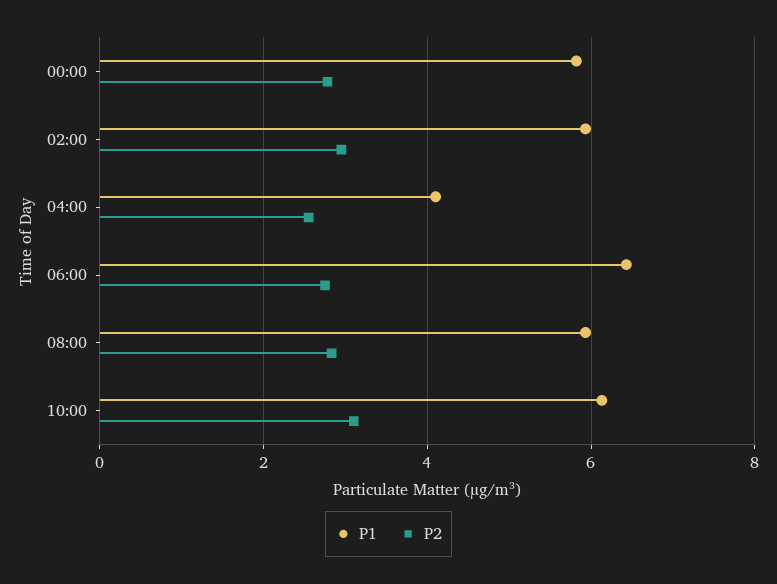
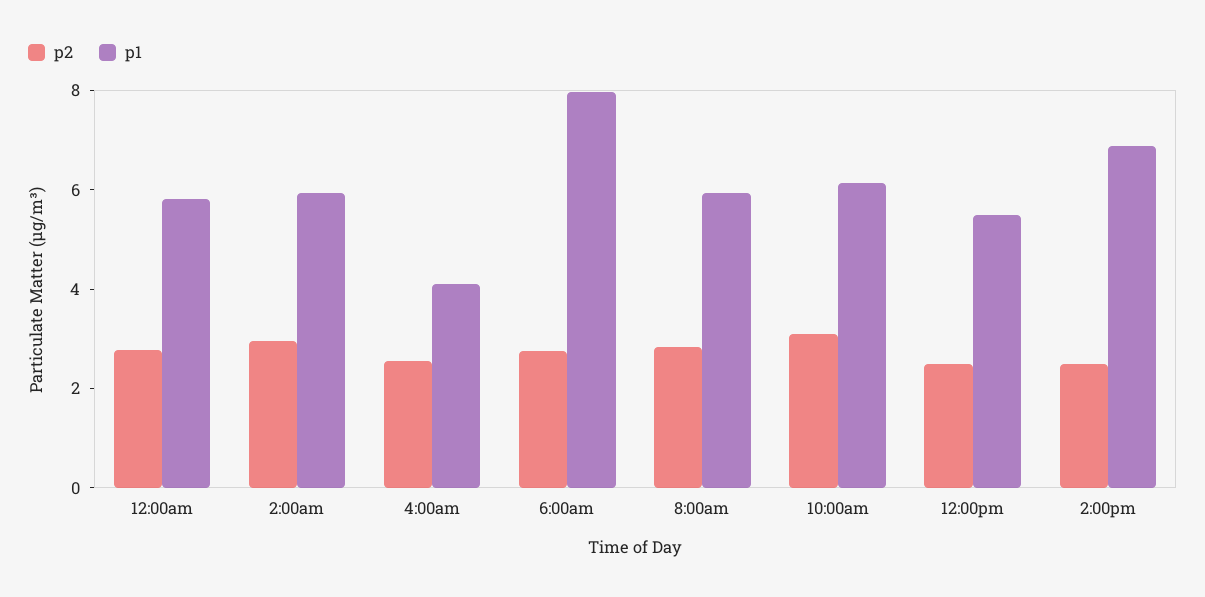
P1, 06:00: 6.4 -> 8
P2, 12:00pm: none -> 2.5
P1, 12:00pm: none -> 5.5
P2, 2:00pm: none -> 2.5
P1, 2:00pm: none -> 7

